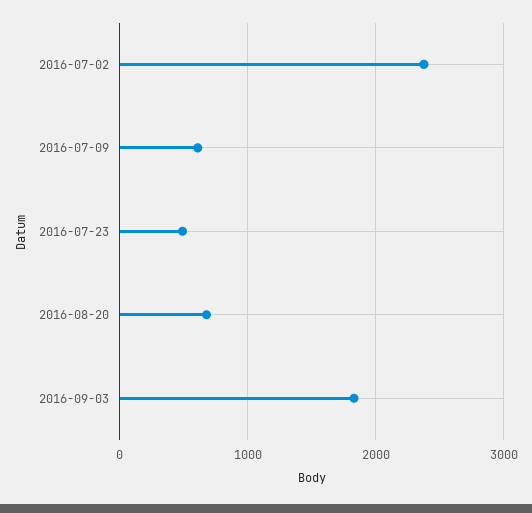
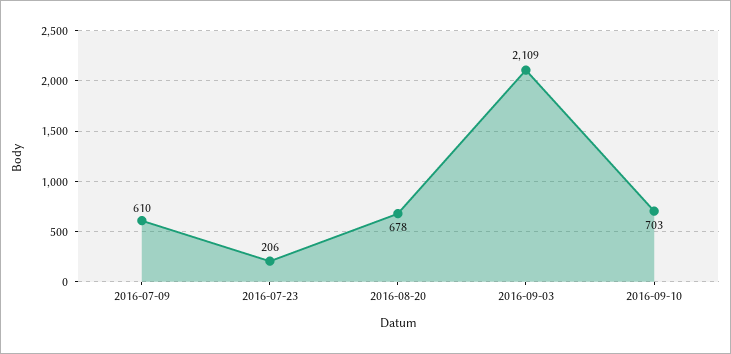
2016-07-02: 2400 -> none
2016-07-23: 500 -> 206
2016-09-03: 1800 -> 2109
2016-09-10: none -> 703

